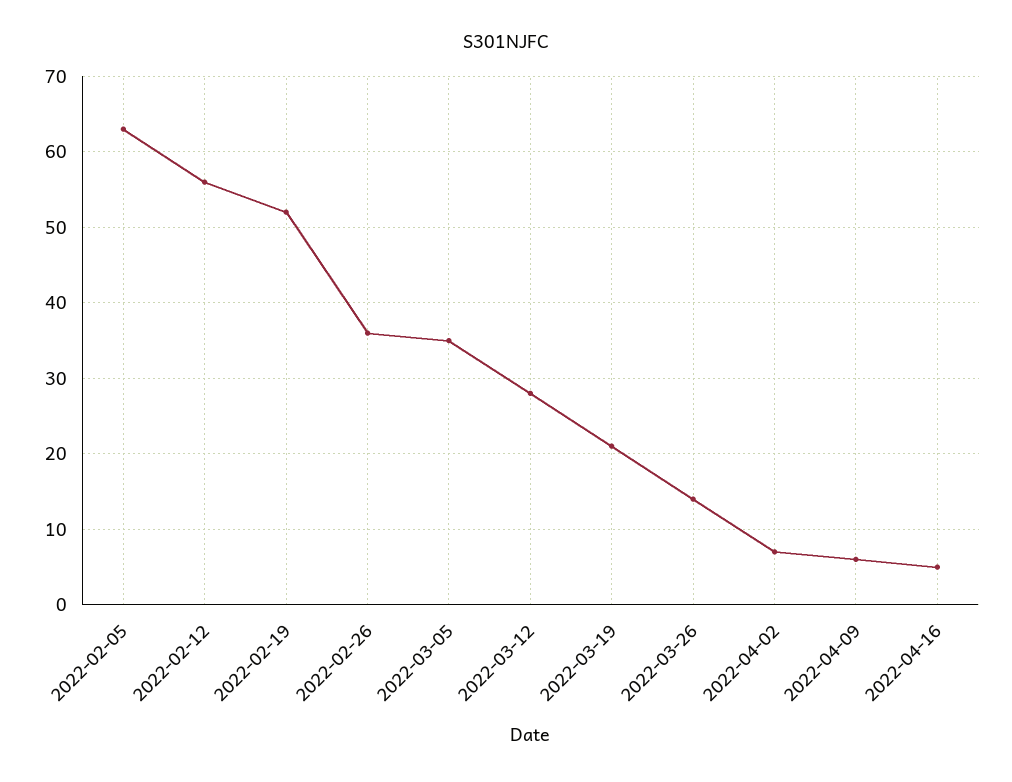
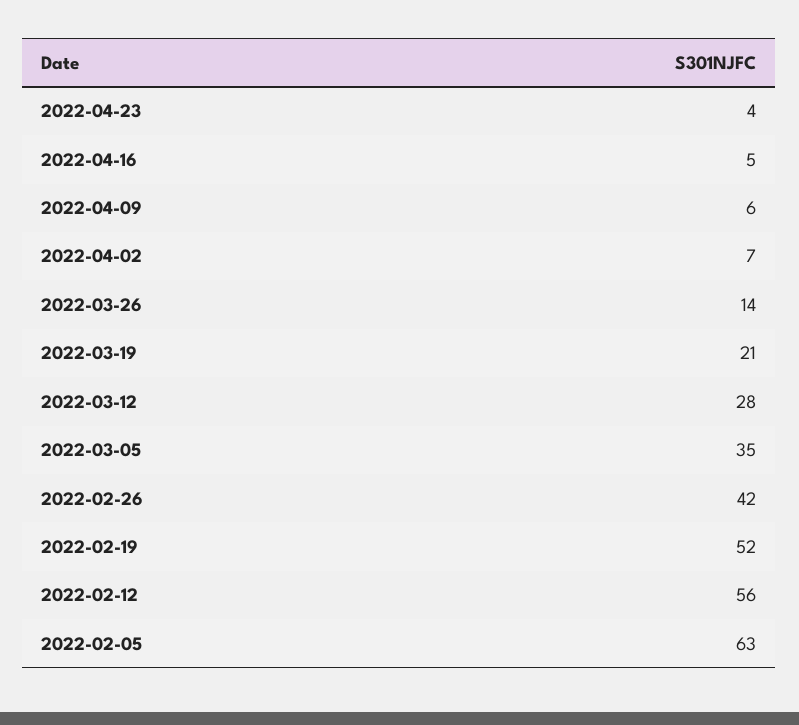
2022-02-26: 36 -> 42
2022-04-23: none -> 4

